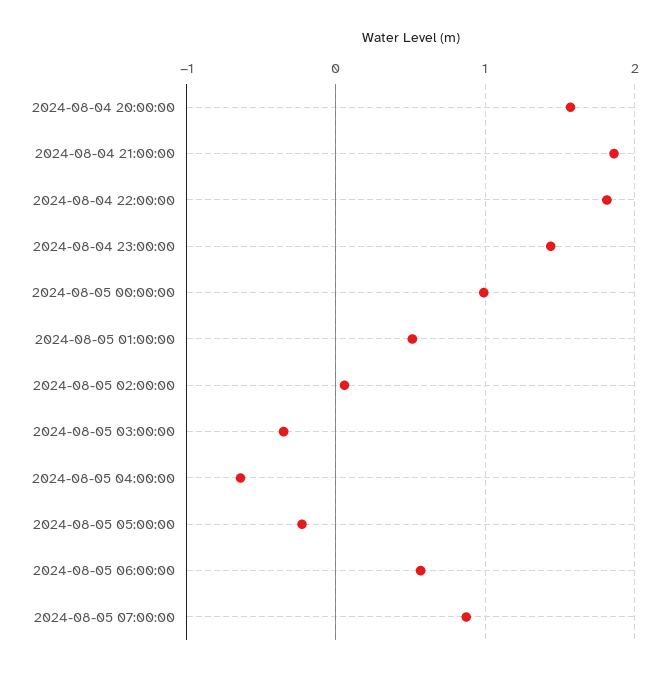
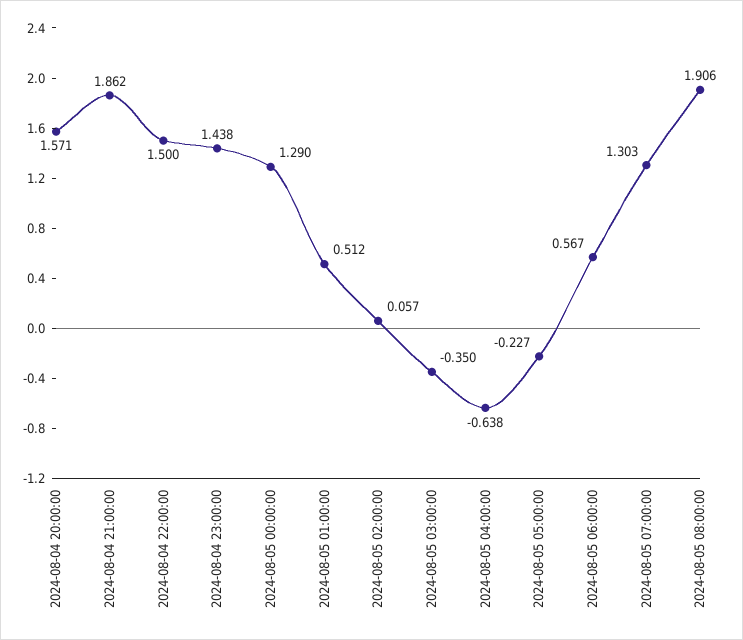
2024-08-04 22:00:00: 1.8 -> 1.5
2024-08-05 00:00:00: 1 -> 1.29
2024-08-05 07:00:00: 0.9 -> 1.303
2024-08-05 08:00:00: none -> 1.906

